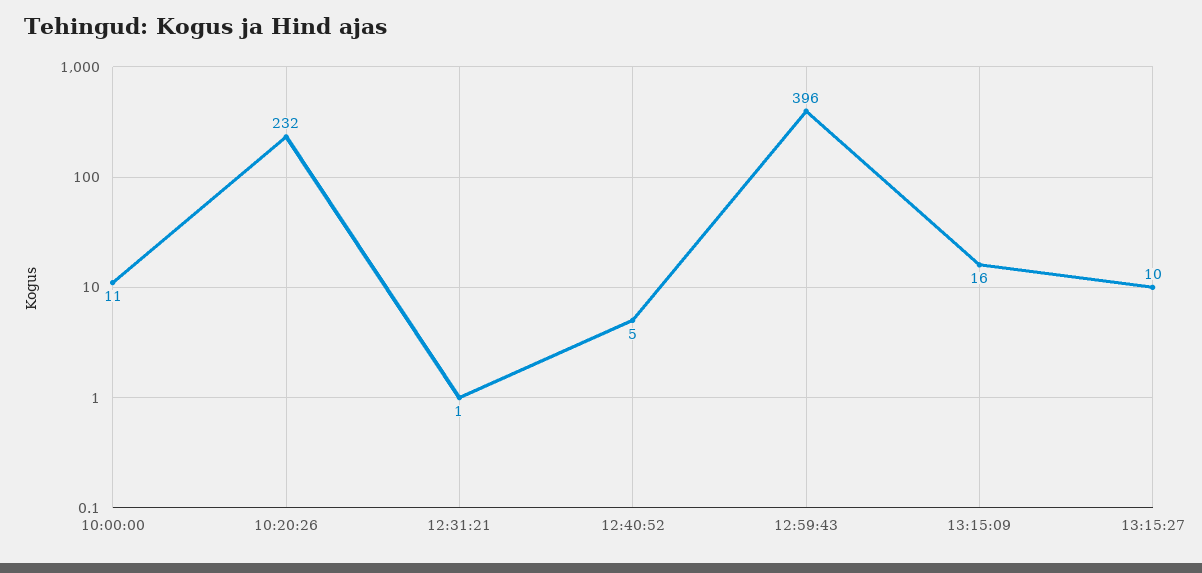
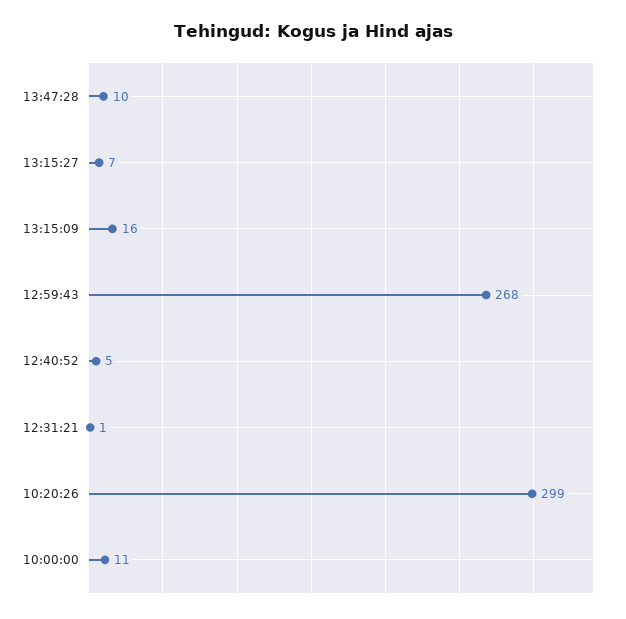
10:20:26: 232 -> 299
12:59:43: 396 -> 268
13:15:27: 10 -> 7
13:47:28: none -> 10

